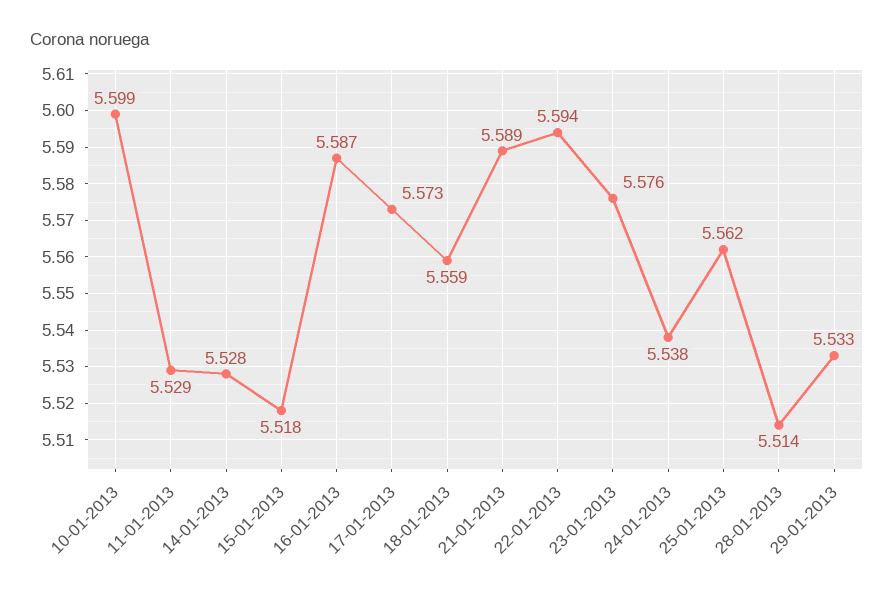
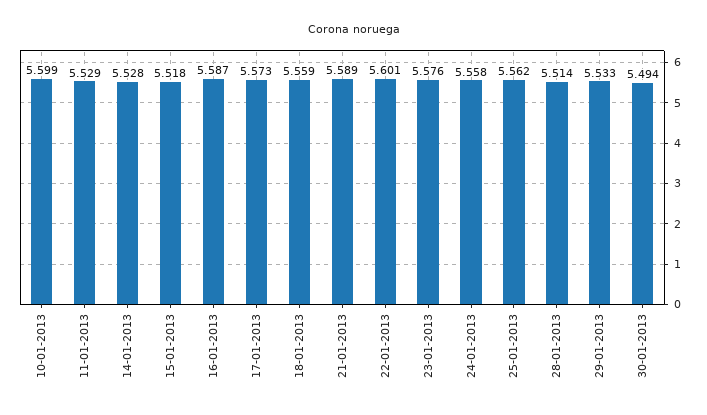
22-01-2013: 5.594 -> 5.601
24-01-2013: 5.538 -> 5.558
30-01-2013: none -> 5.494

